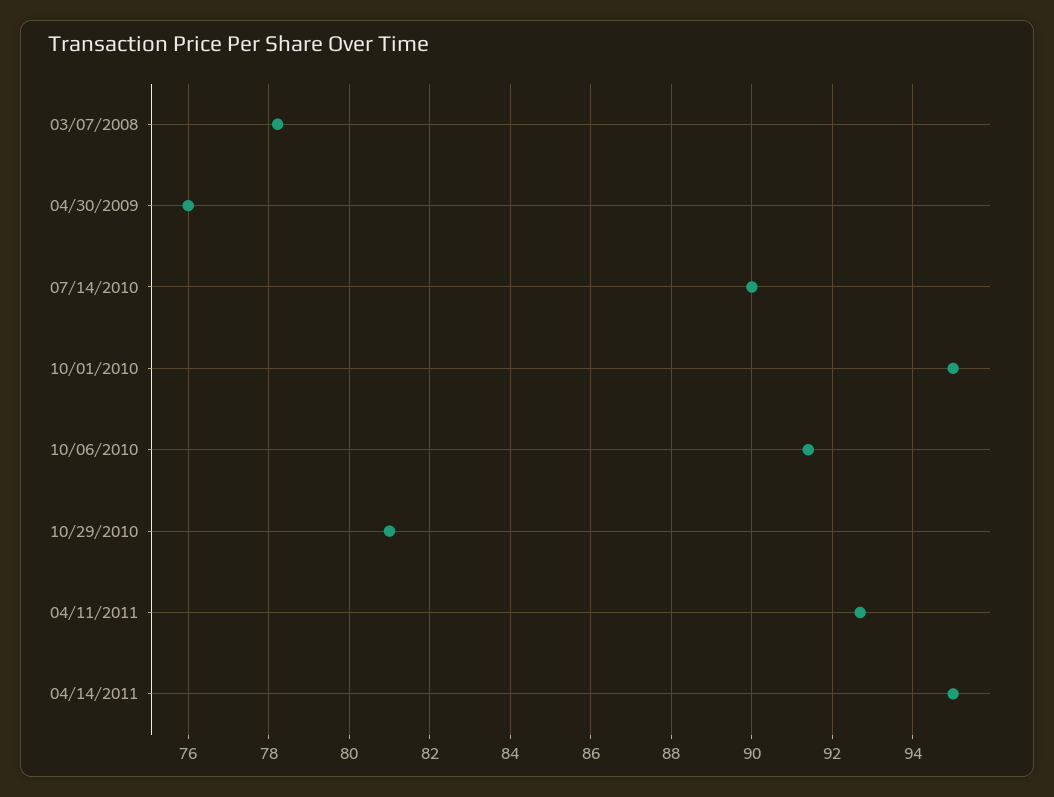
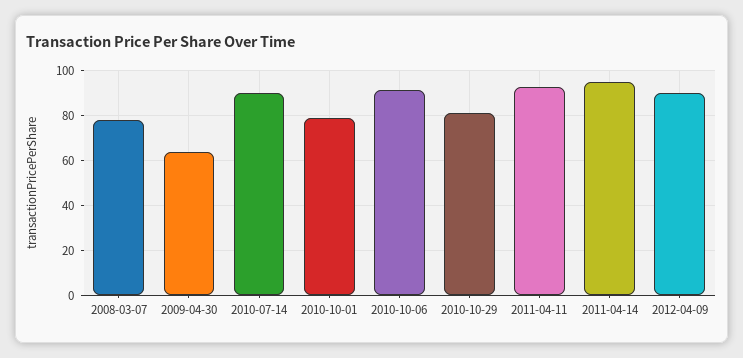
04/30/2009: 76 -> 65
10/01/2010: 95 -> 80
2012-04-09: none -> 90

